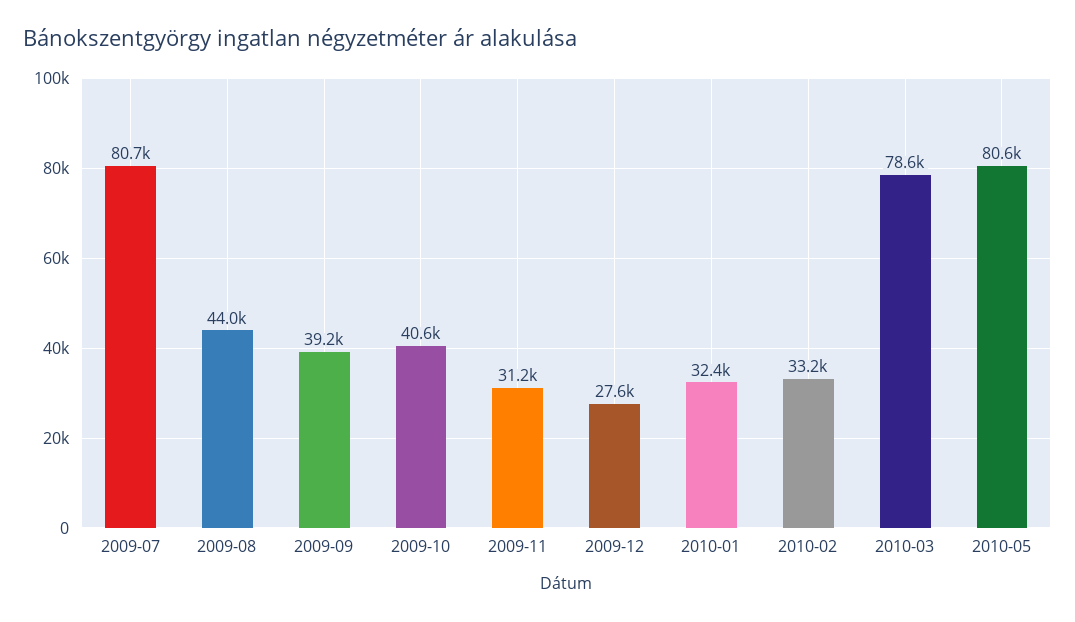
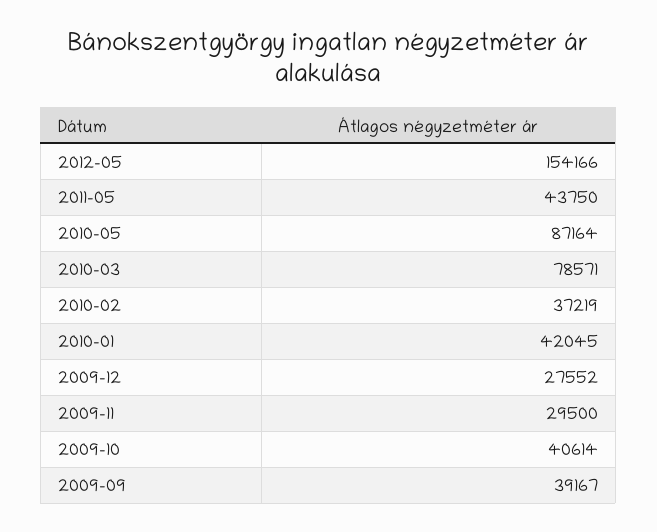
2009-07: 80700 -> none
2009-08: 44000 -> none
2009-11: 31200 -> 29500
2010-01: 32400 -> 42045
2010-02: 33200 -> 37219
2010-05: 80600 -> 87164
2012-05: none -> 154166
2011-05: none -> 43750

